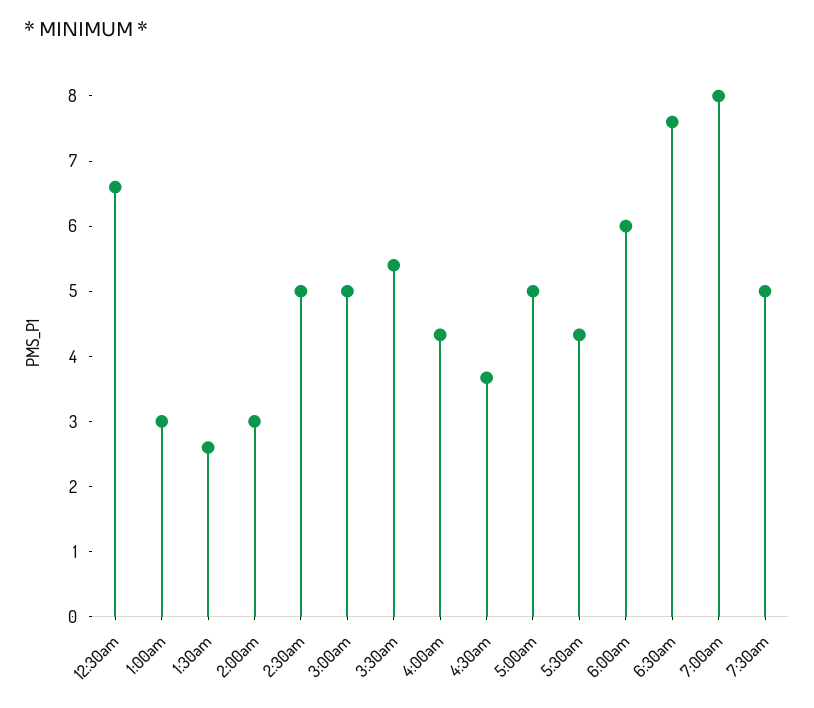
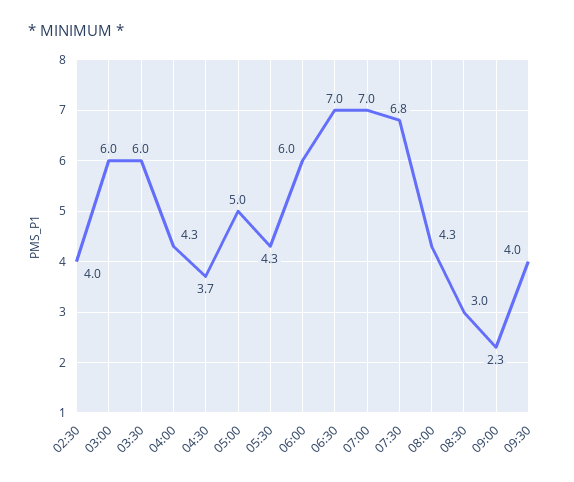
12:30am: 6.6 -> none
1:00am: 3 -> none
1:30am: 2.6 -> none
2:00am: 3 -> none
2:30am: 5 -> 4
3:00am: 5 -> 6
3:30am: 5.4 -> 6
6:30am: 7.6 -> 7
7:00am: 8 -> 7
7:30am: 5 -> 6.8
08:00: none -> 4.3
08:30: none -> 3
09:00: none -> 2.3
09:30: none -> 4

